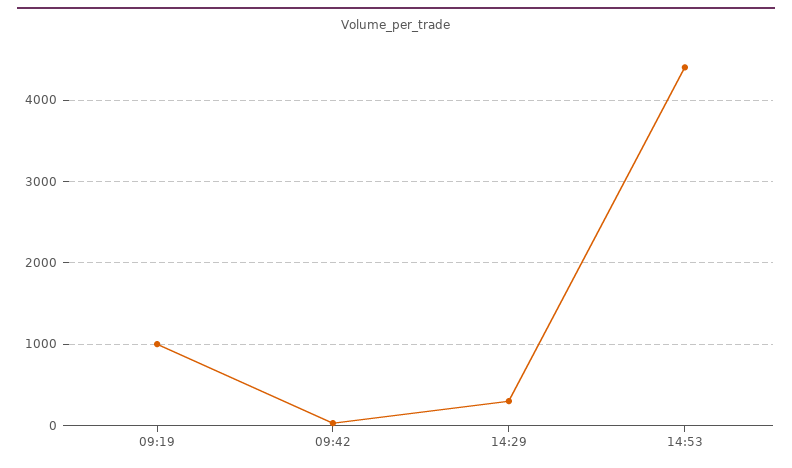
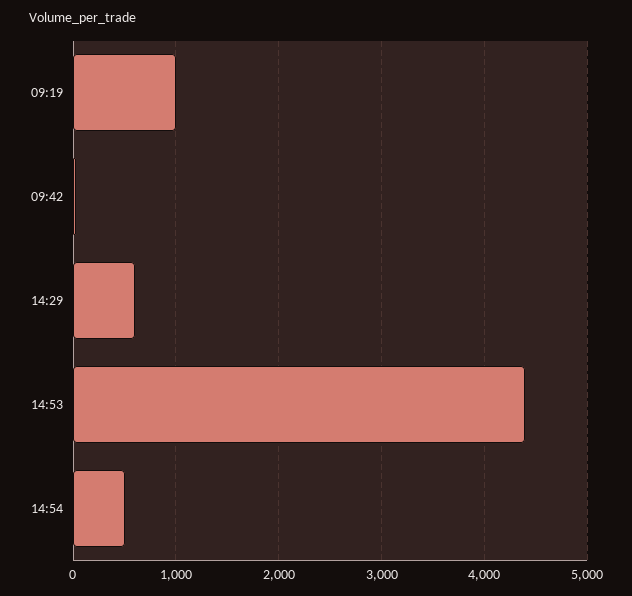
14:29: 300 -> 600
14:54: none -> 500

